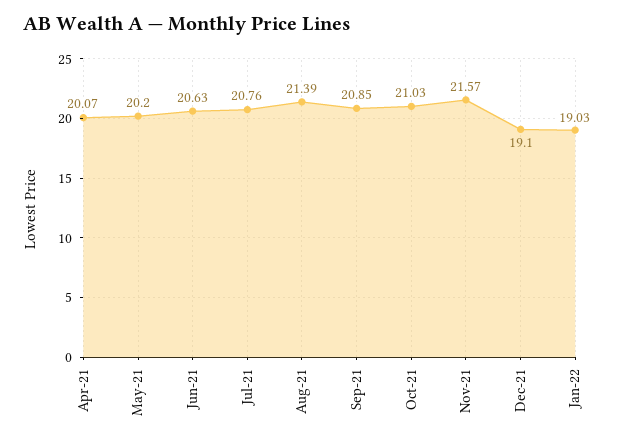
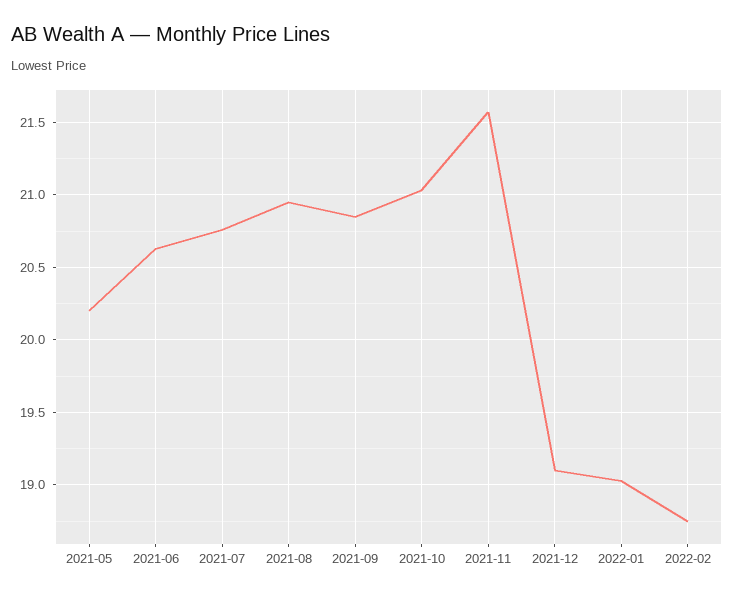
Apr-21: 20.07 -> none
Aug-21: 21.39 -> 20.95
2022-02: none -> 18.75

